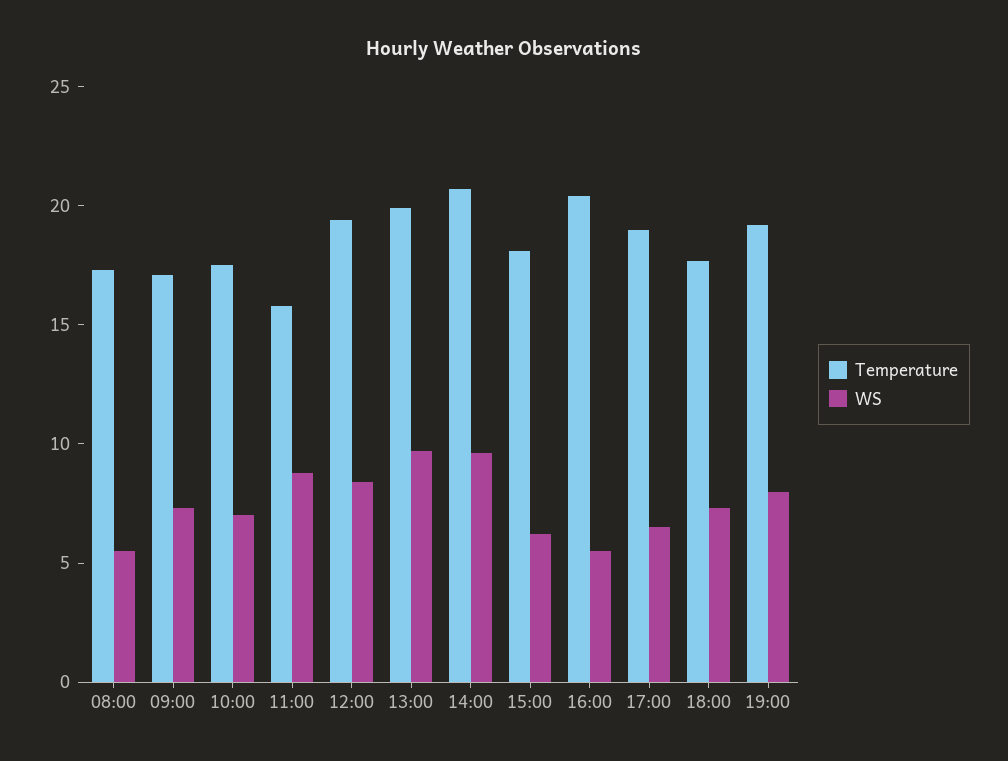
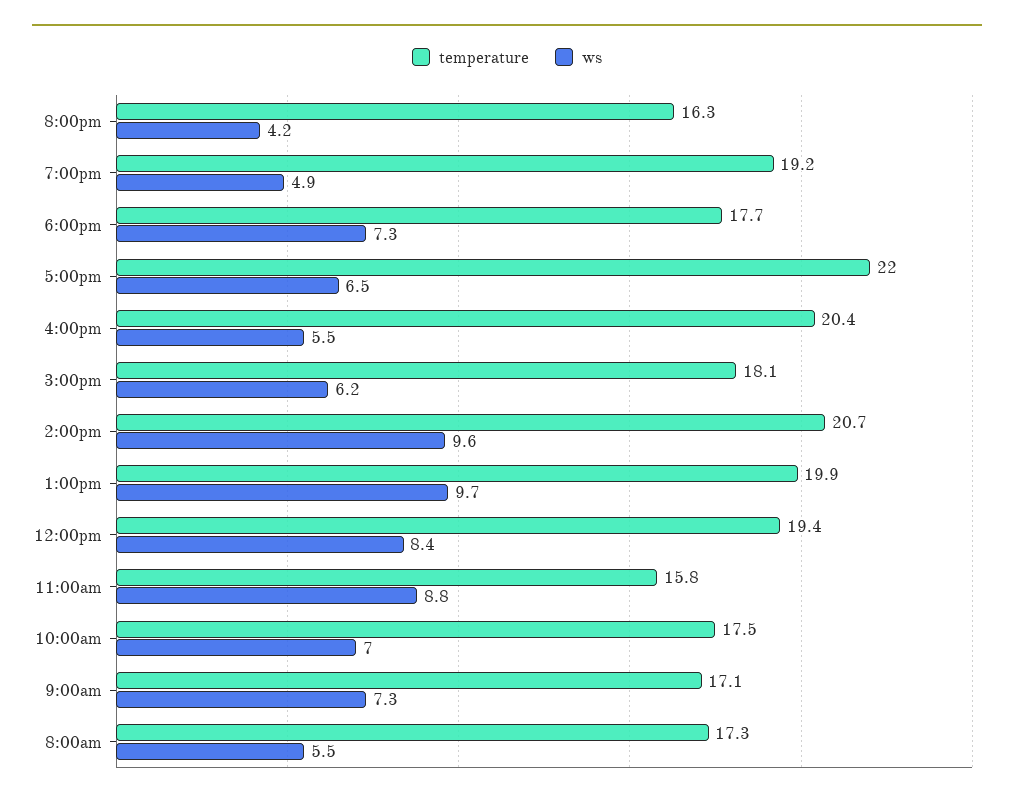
Temperature, 17:00: 19 -> 22
WS, 19:00: 8 -> 4.9
Temperature, 8:00pm: none -> 16.3
WS, 8:00pm: none -> 4.2

